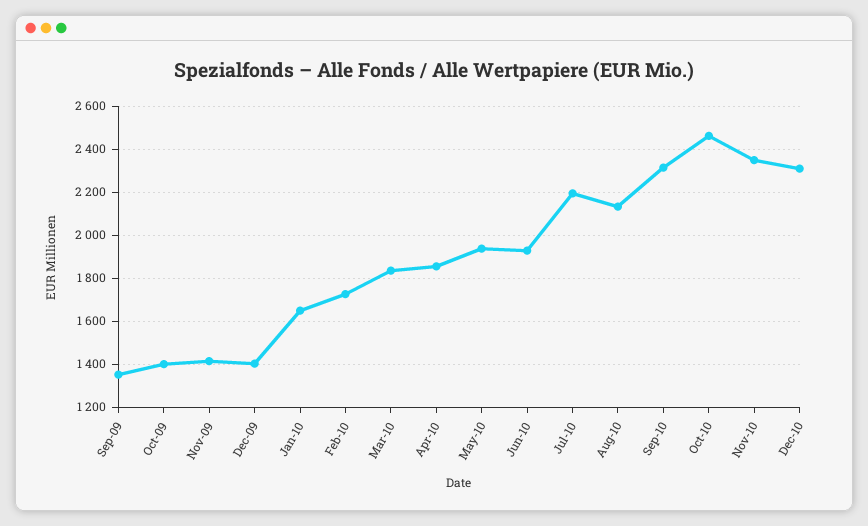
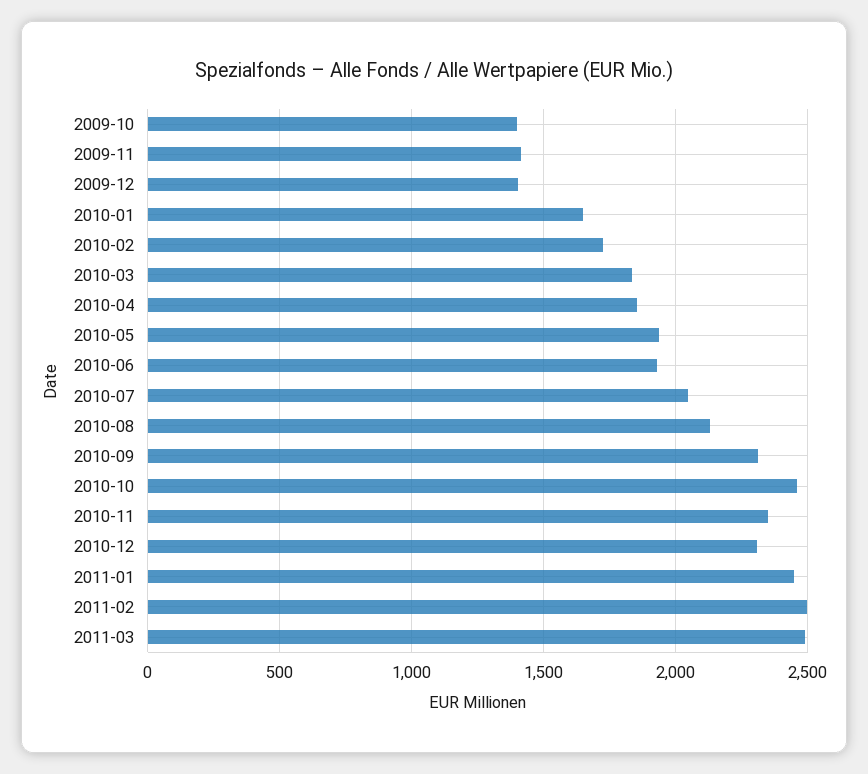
Sep-09: 1350 -> none
Jul-10: 2200 -> 2050
2011-01: none -> 2450
2011-02: none -> 2500
2011-03: none -> 2500

